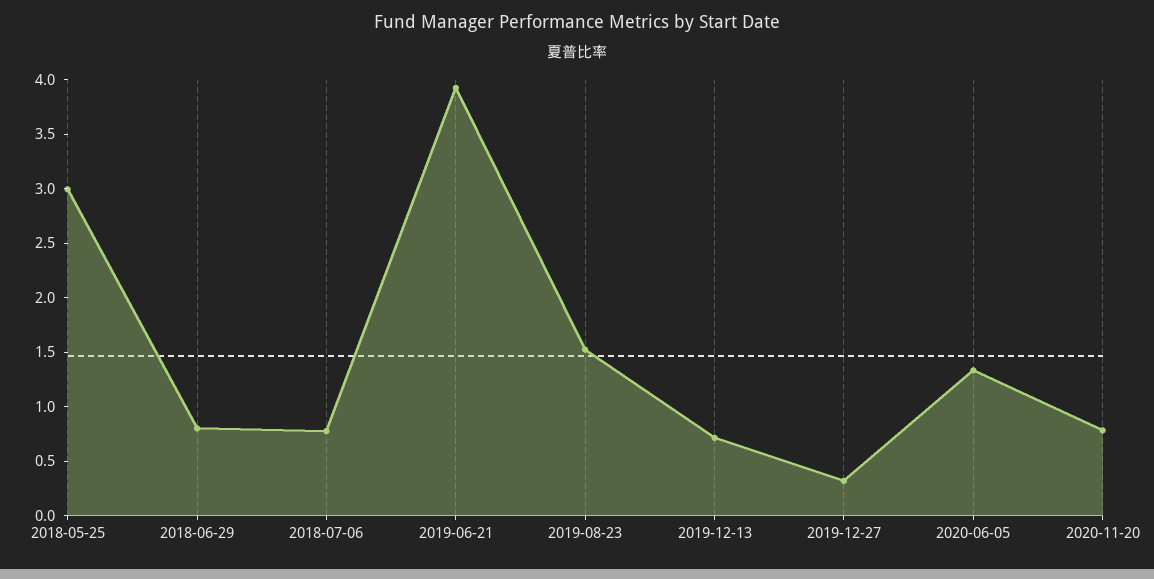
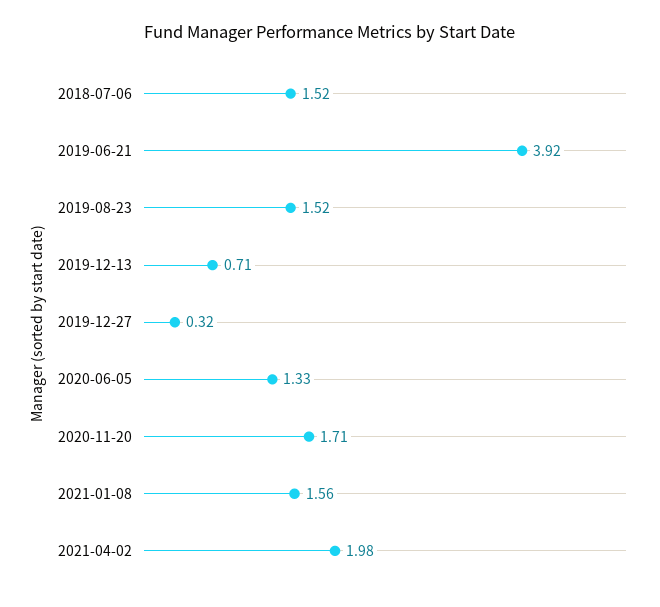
2018-05-25: 3 -> none
2018-06-29: 0.8 -> none
2018-07-06: 0.8 -> 1.52
2020-11-20: 0.8 -> 1.71
2021-01-08: none -> 1.56
2021-04-02: none -> 1.98

